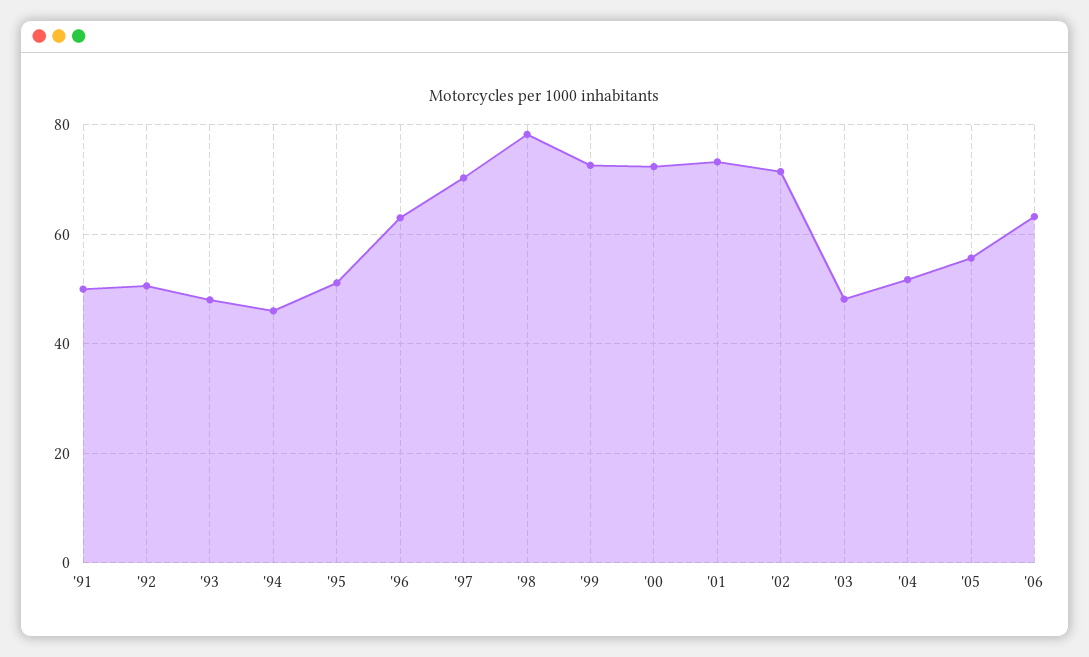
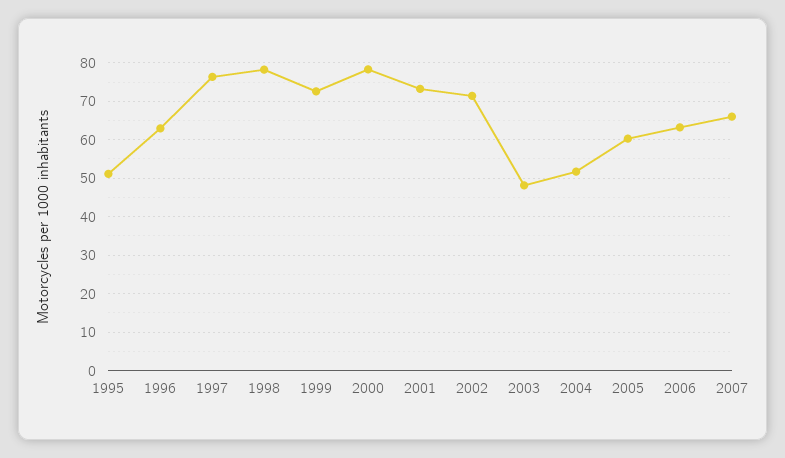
'91: 50 -> none
'92: 50 -> none
'93: 48 -> none
'94: 46 -> none
'97: 70 -> 76
'00: 72 -> 78
'05: 56 -> 60
2007: none -> 66

